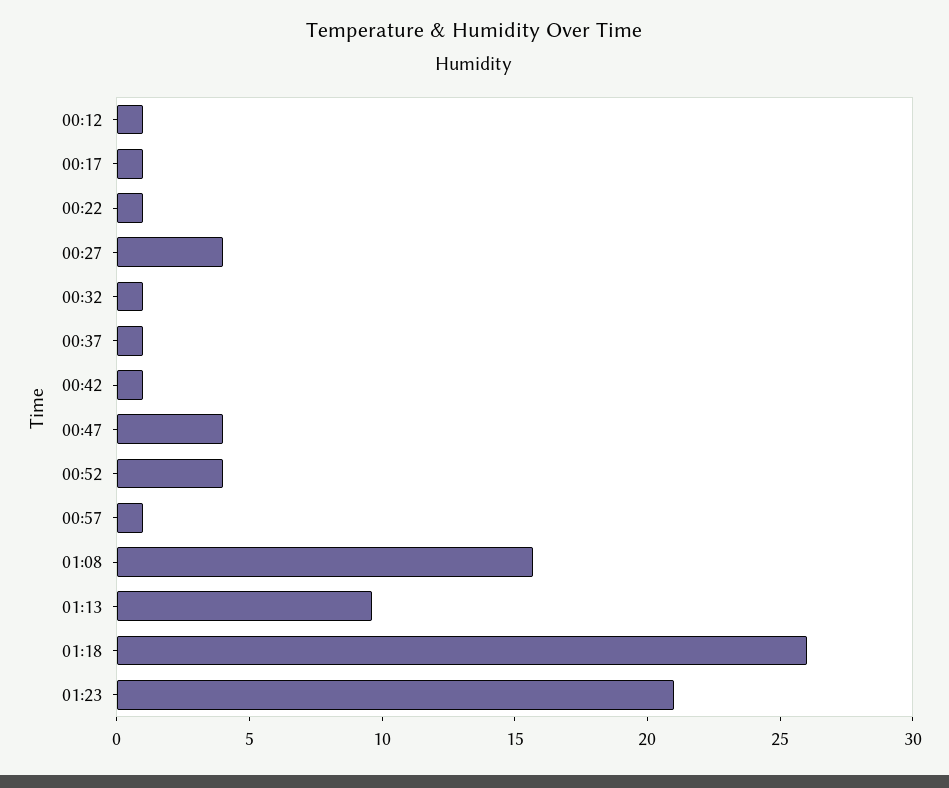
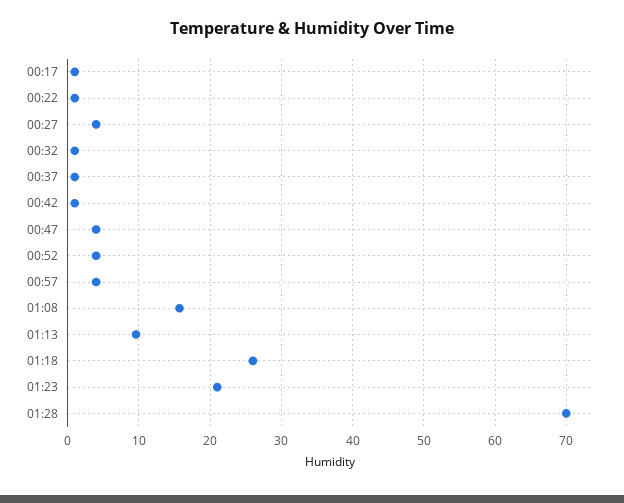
00:12: 1 -> none
00:57: 1 -> 4
01:28: none -> 70

